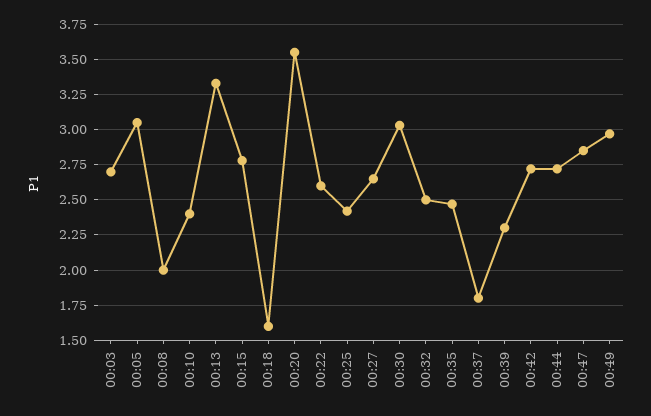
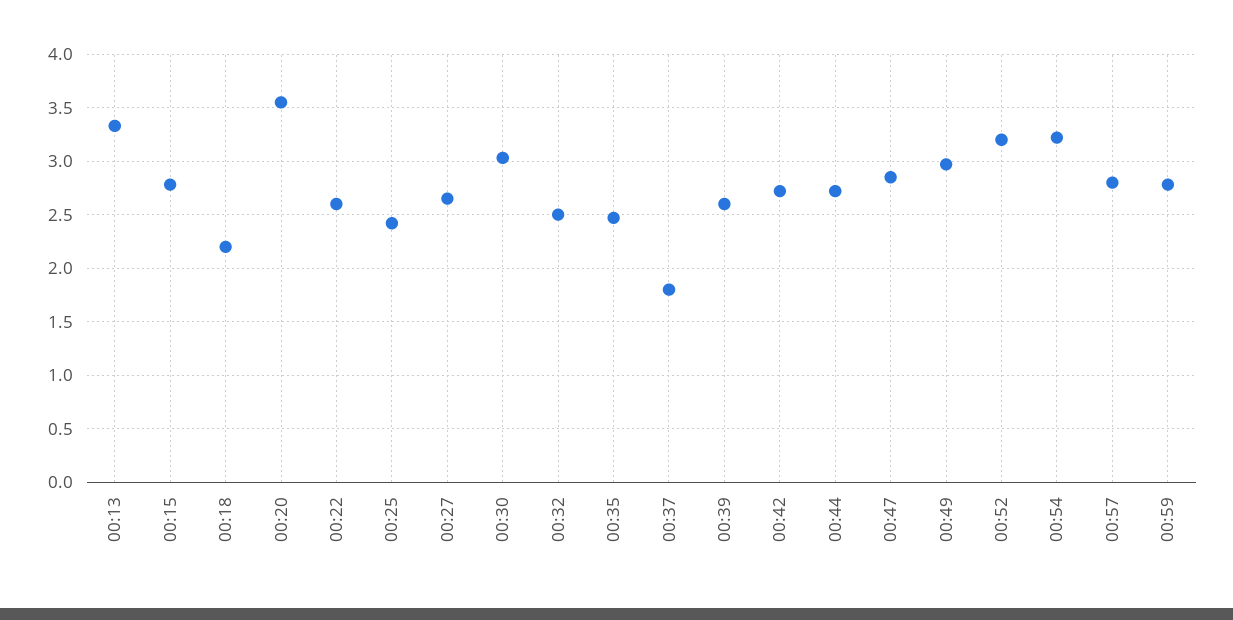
00:03: 2.7 -> none
00:05: 3.05 -> none
00:08: 2 -> none
00:10: 2.4 -> none
00:18: 1.6 -> 2.2
00:39: 2.3 -> 2.6
00:52: none -> 3.2
00:54: none -> 3.2
00:57: none -> 2.8
00:59: none -> 2.8

